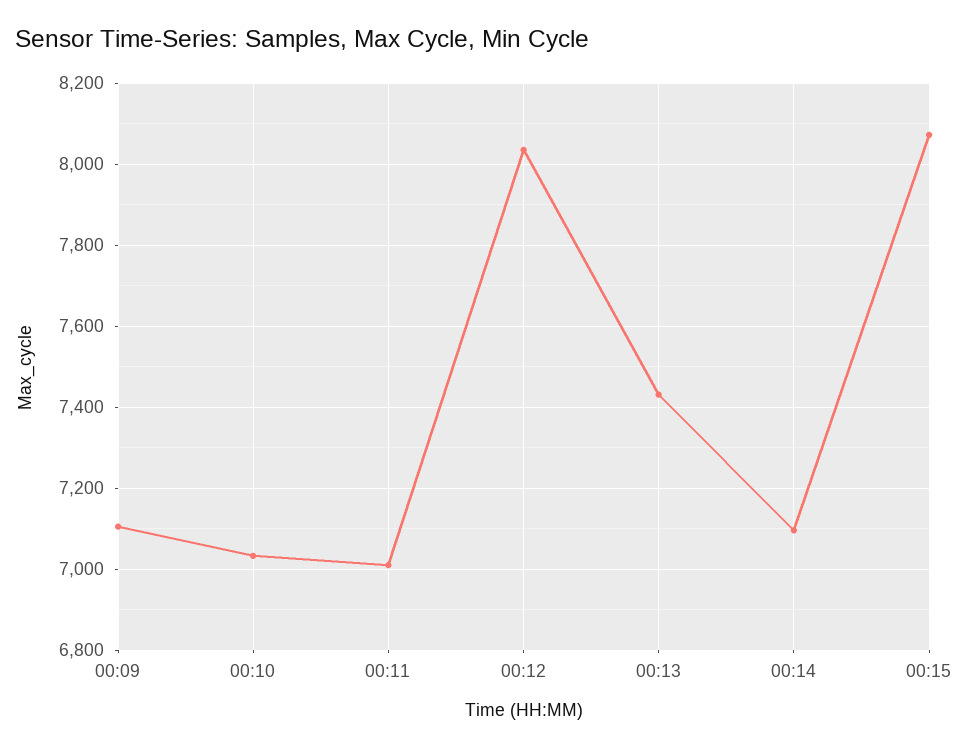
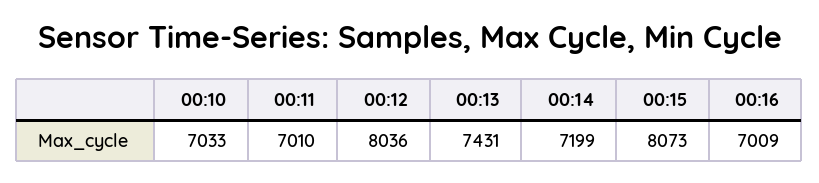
00:09: 7100 -> none
00:14: 7100 -> 7199
00:16: none -> 7009

